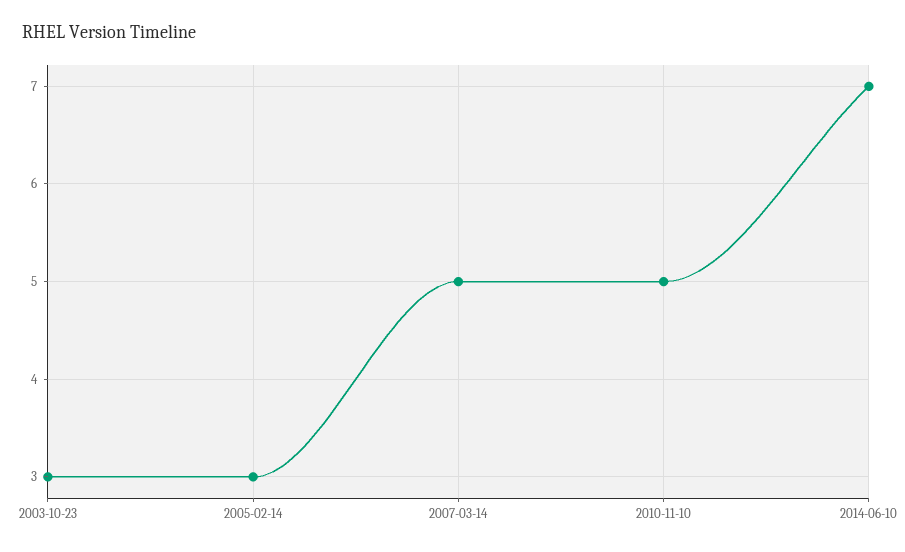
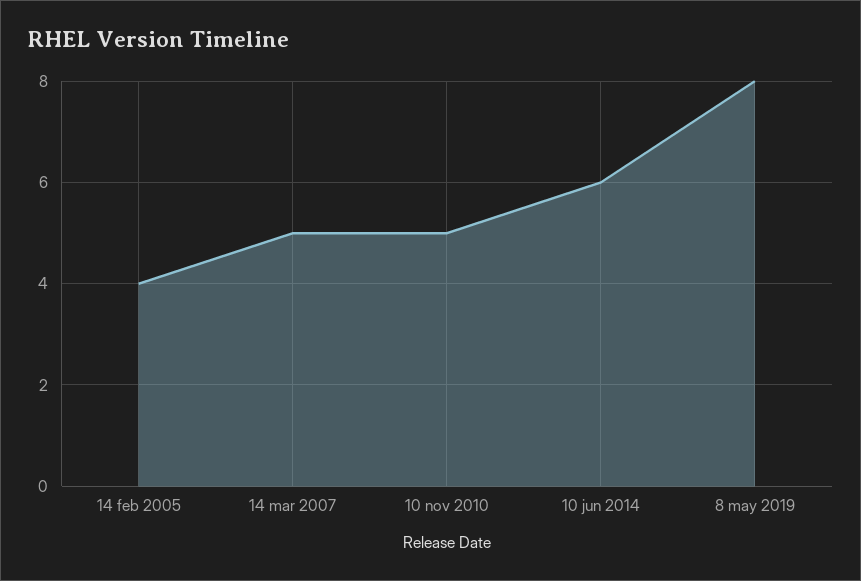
2003-10-23: 3 -> none
2005-02-14: 3 -> 4
2014-06-10: 7 -> 6
8 may 2019: none -> 8

